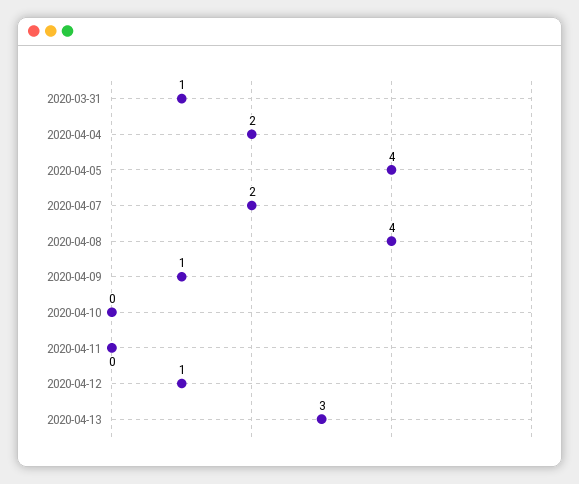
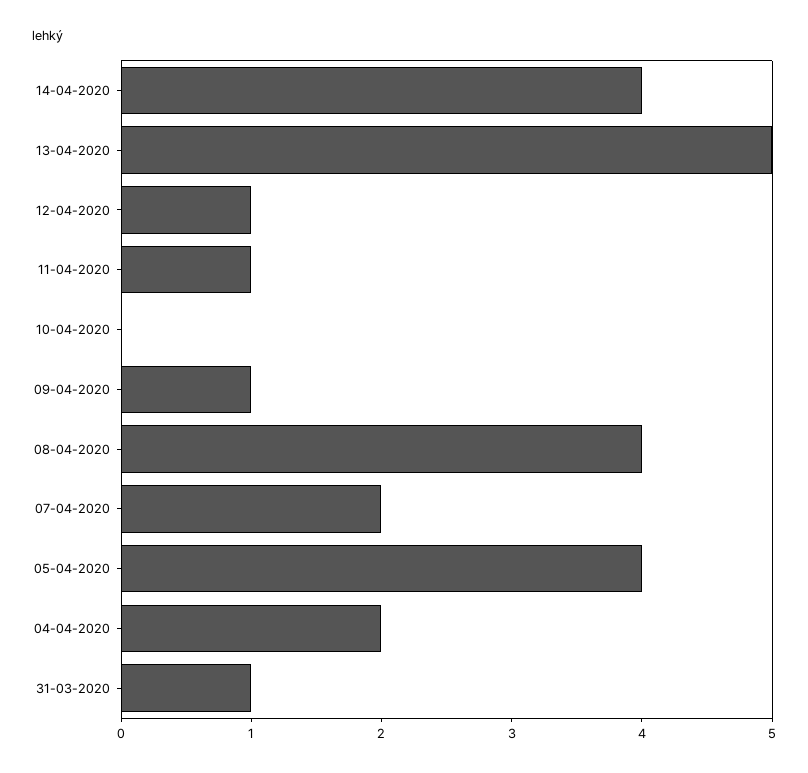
2020-04-11: 0 -> 1
2020-04-13: 3 -> 5
14-04-2020: none -> 4

